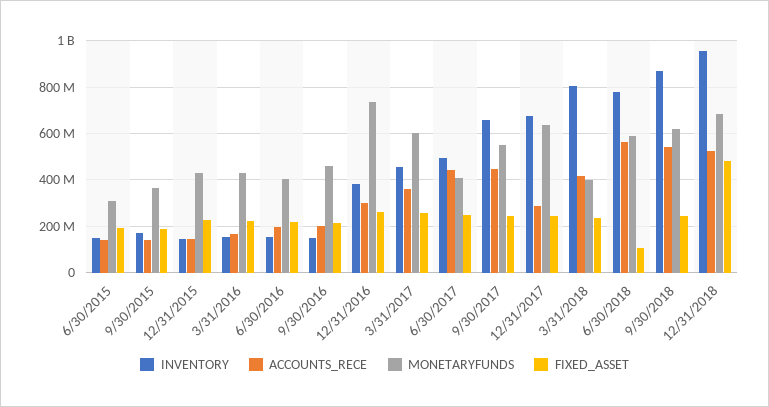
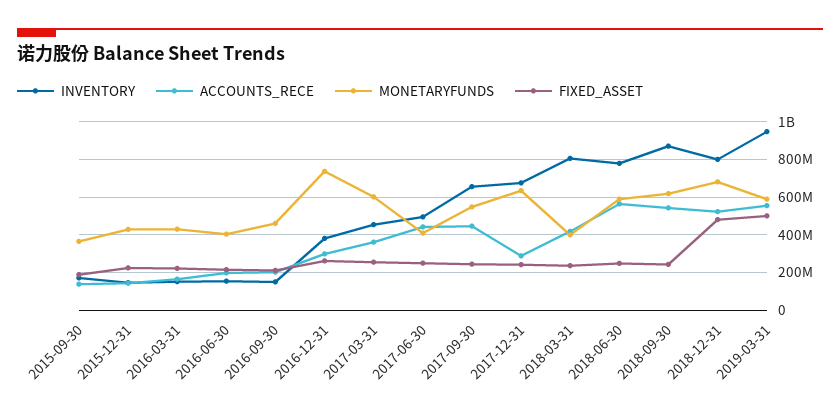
INVENTORY, 6/30/2015: 150000000 -> none
ACCOUNTS_RECE, 6/30/2015: 150000000 -> none
MONETARYFUNDS, 6/30/2015: 300000000 -> none
FIXED_ASSET, 6/30/2015: 200000000 -> none
FIXED_ASSET, 6/30/2018: 100000000 -> 250000000
INVENTORY, 12/31/2018: 950000000 -> 800000000
INVENTORY, 2019-03-31: none -> 950000000
ACCOUNTS_RECE, 2019-03-31: none -> 550000000
MONETARYFUNDS, 2019-03-31: none -> 600000000
FIXED_ASSET, 2019-03-31: none -> 500000000

